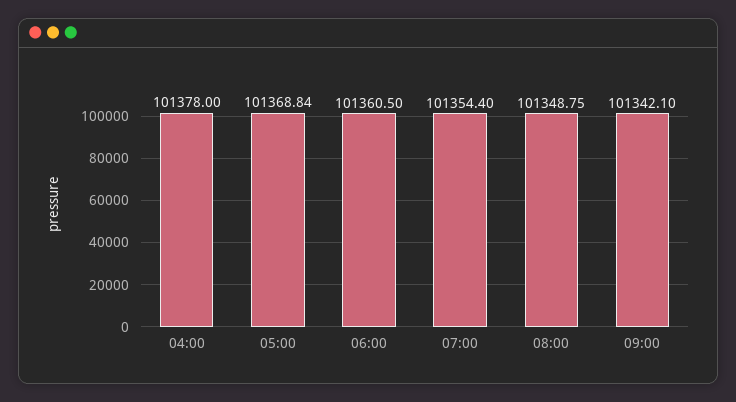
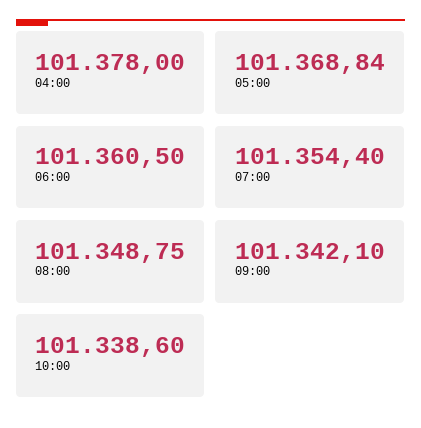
10:00: none -> 101338.6

